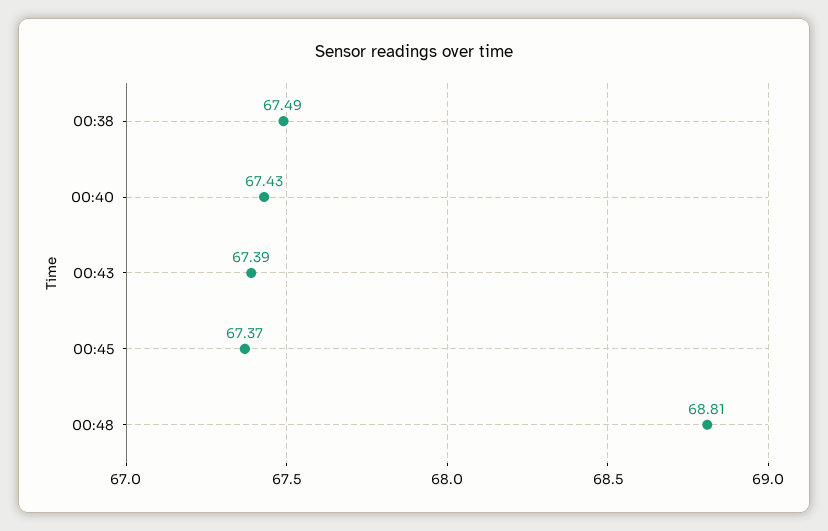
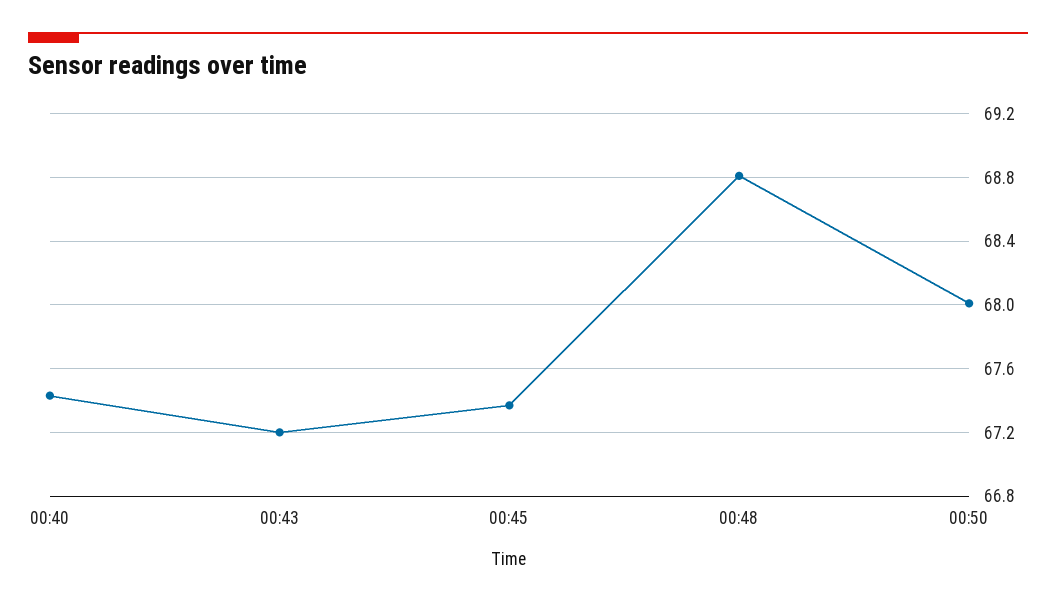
00:38: 67.49 -> none
00:43: 67.39 -> 67.2
00:50: none -> 68

